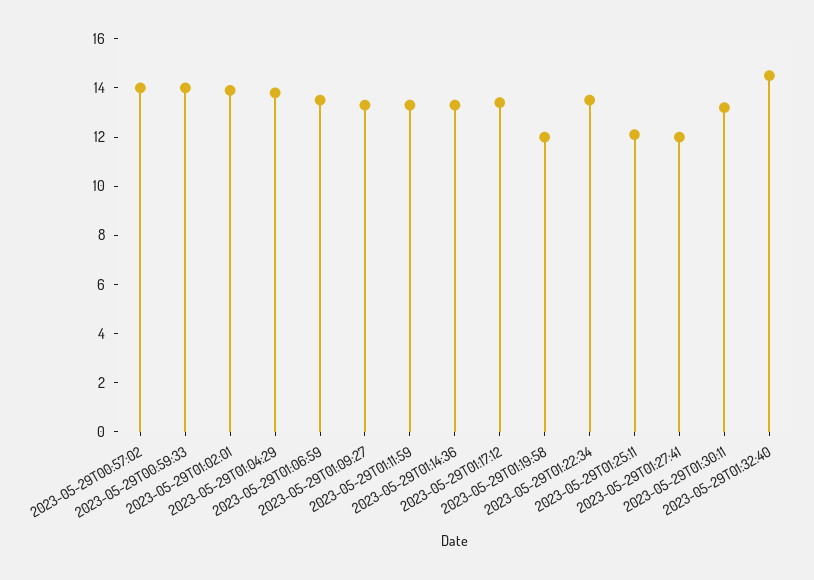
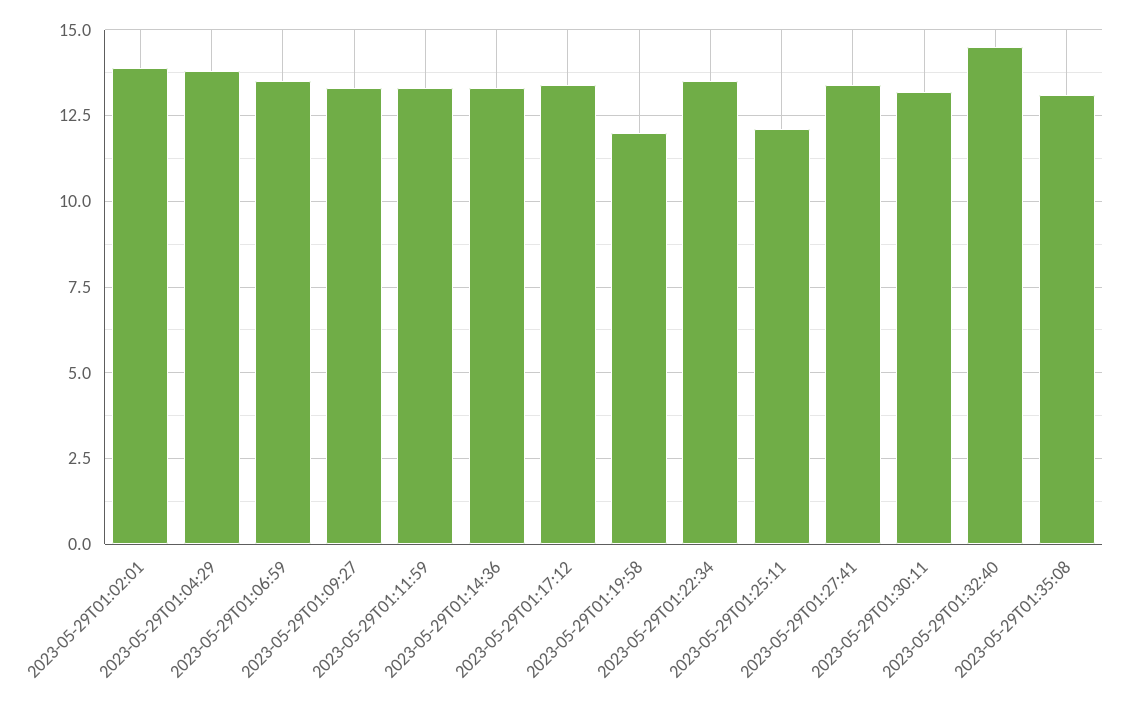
2023-05-29T00:57:02: 14 -> none
2023-05-29T00:59:33: 14 -> none
2023-05-29T01:27:41: 12 -> 13.5
2023-05-29T01:35:08: none -> 13

